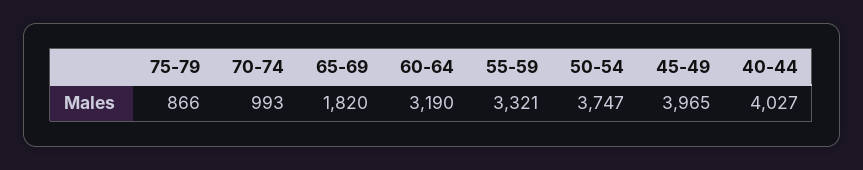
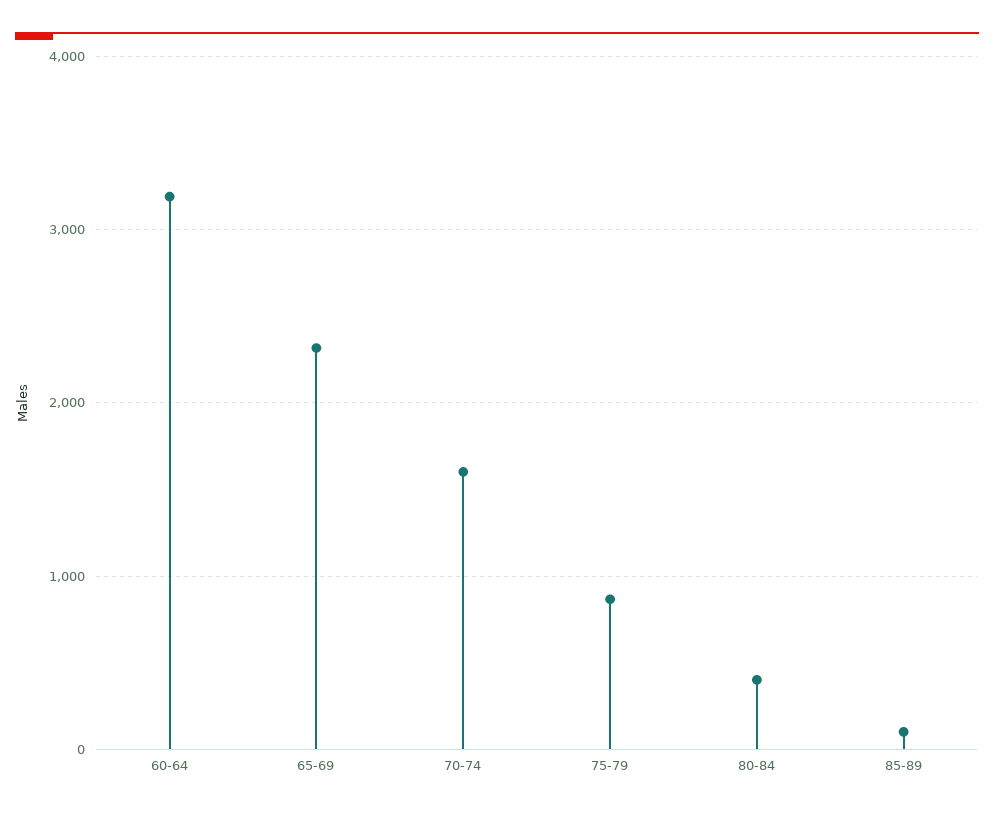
70-74: 993 -> 1600
65-69: 1820 -> 2300
55-59: 3321 -> none
50-54: 3747 -> none
45-49: 3965 -> none
40-44: 4027 -> none
80-84: none -> 400
85-89: none -> 100

